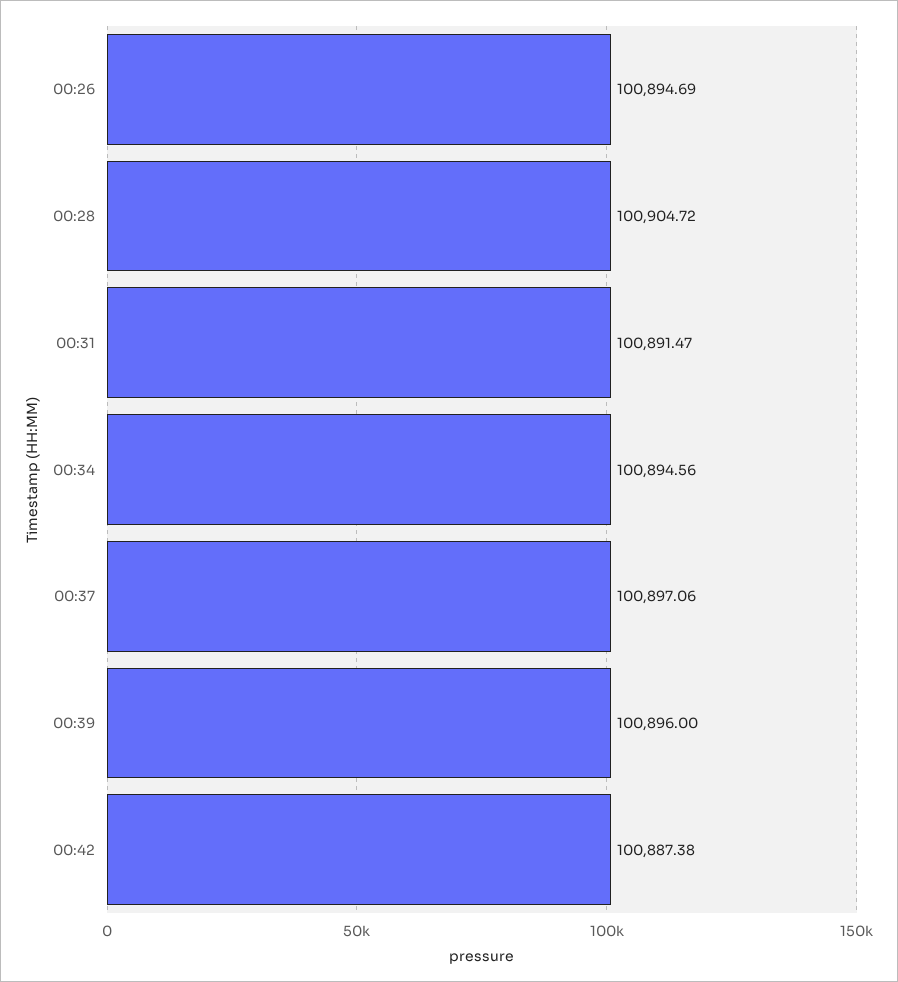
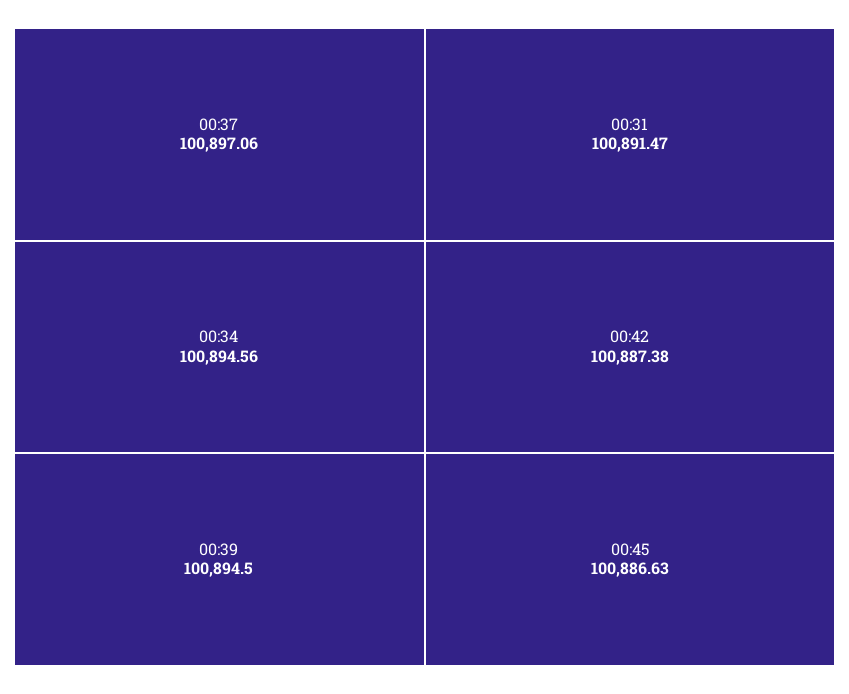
00:26: 100894.69 -> none
00:28: 100904.72 -> none
00:39: 100896 -> 100894.5
00:45: none -> 100886.63

